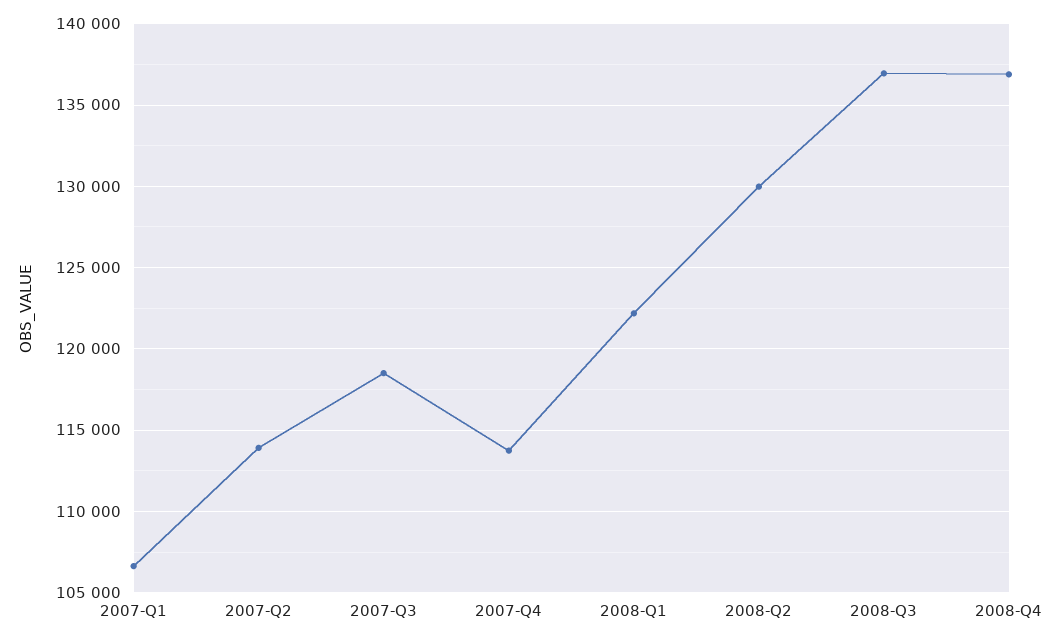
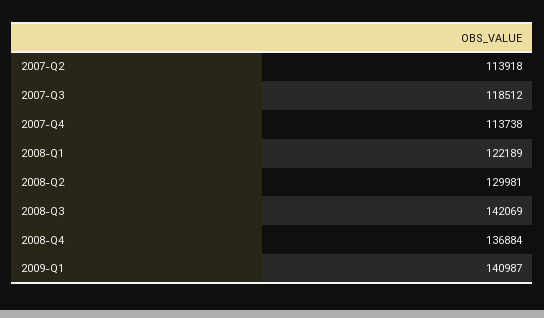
2007-Q1: 106500 -> none
2008-Q3: 137000 -> 142069
2009-Q1: none -> 140987

